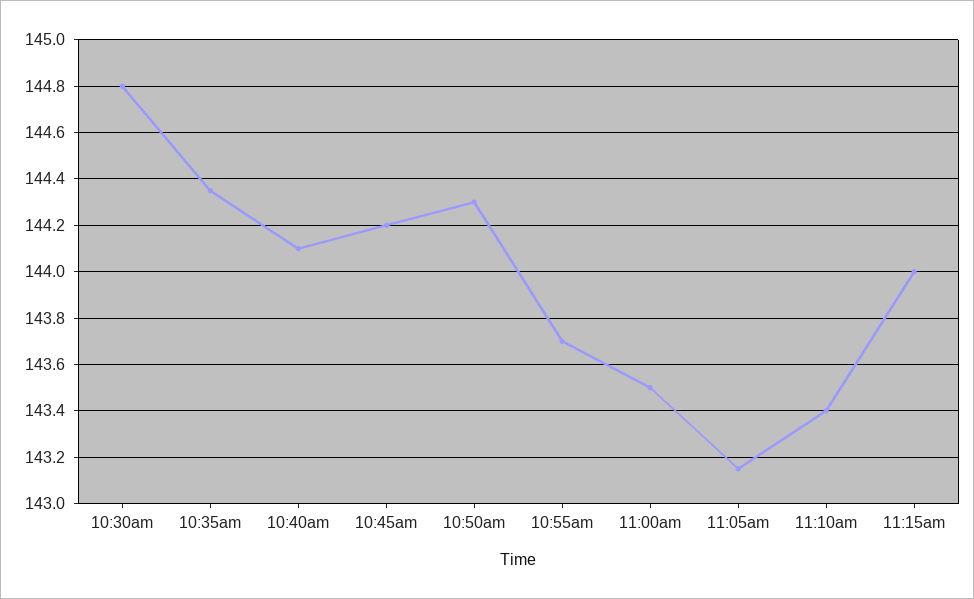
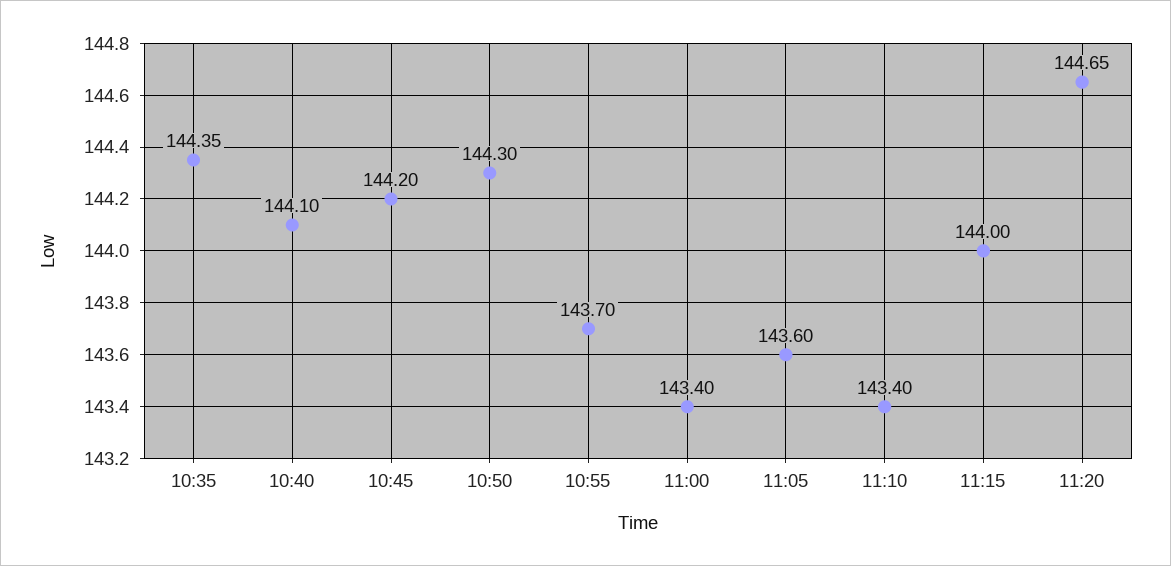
10:30am: 144.8 -> none
11:00am: 143.5 -> 143.4
11:05am: 143.15 -> 143.6
11:20: none -> 144.65

